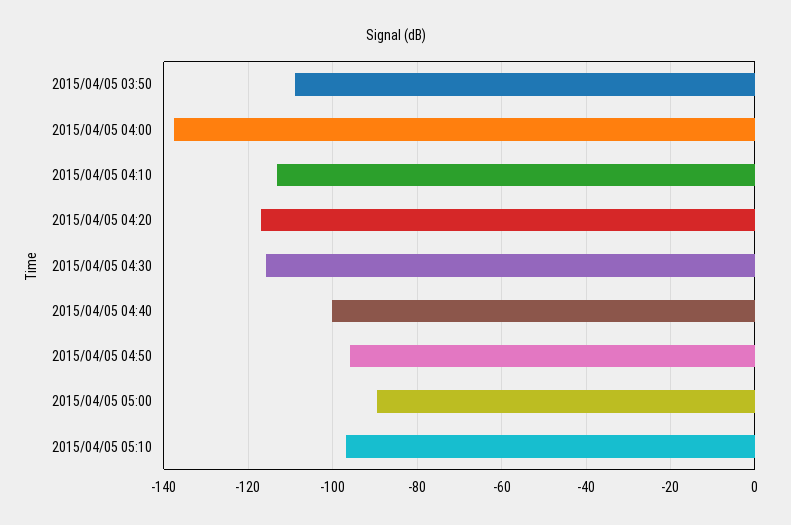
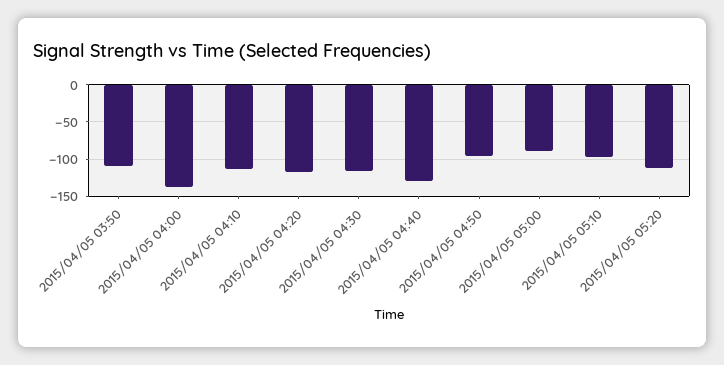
2015/04/05 04:40: -100 -> -130
2015/04/05 05:20: none -> -110

